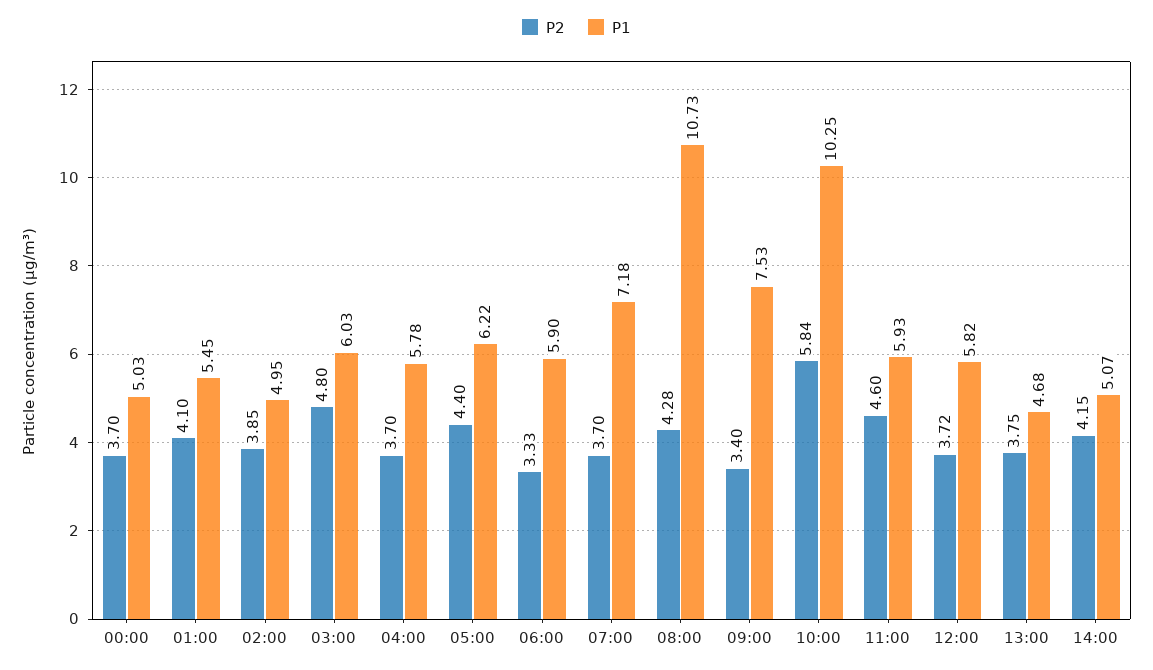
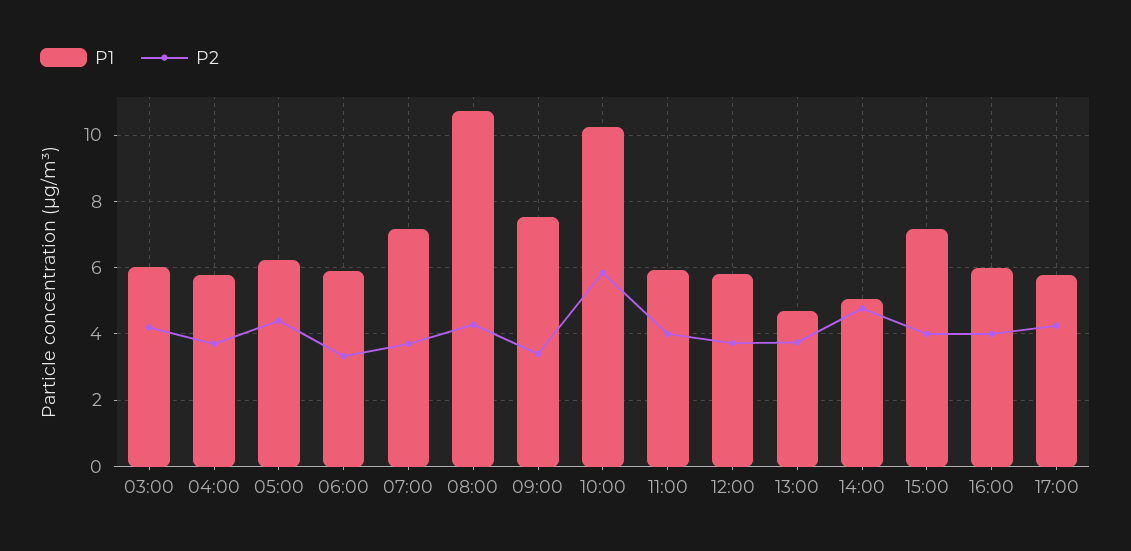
P2, 00:00: 3.7 -> none
P1, 00:00: 5.03 -> none
P2, 01:00: 4.1 -> none
P1, 01:00: 5.45 -> none
P2, 02:00: 3.85 -> none
P1, 02:00: 4.95 -> none
P2, 03:00: 4.8 -> 4.2
P2, 11:00: 4.6 -> 4
P2, 14:00: 4.15 -> 4.8
P1, 15:00: none -> 7.2
P2, 15:00: none -> 4
P1, 16:00: none -> 6
P2, 16:00: none -> 4
P1, 17:00: none -> 5.8
P2, 17:00: none -> 4.2

